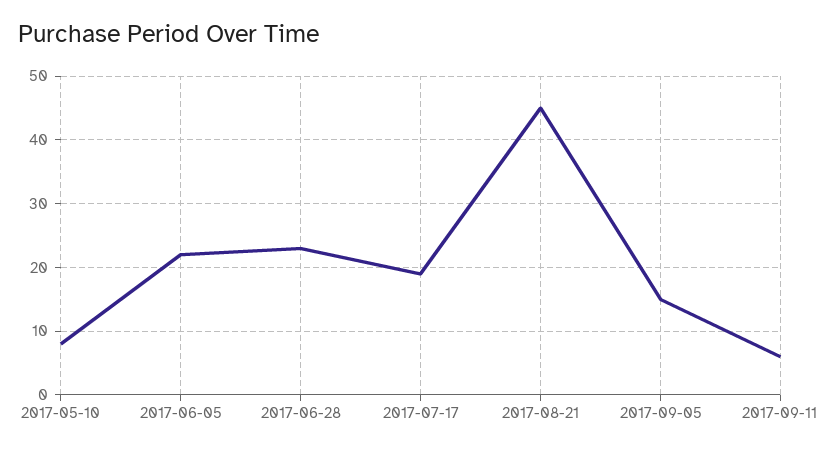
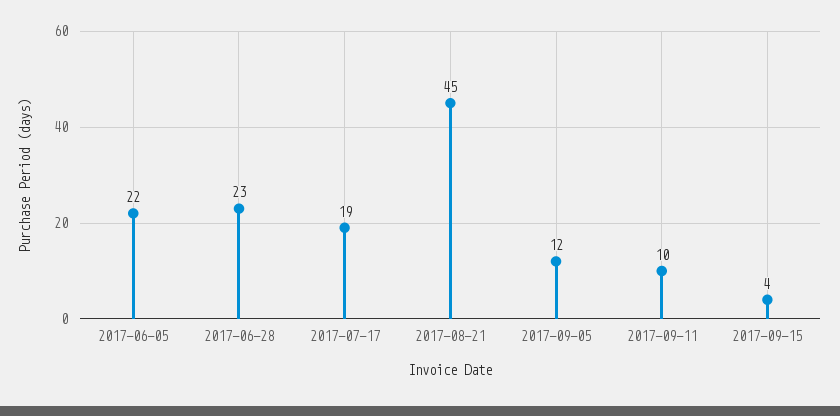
2017-05-10: 8 -> none
2017-09-05: 15 -> 12
2017-09-11: 6 -> 10
2017-09-15: none -> 4

